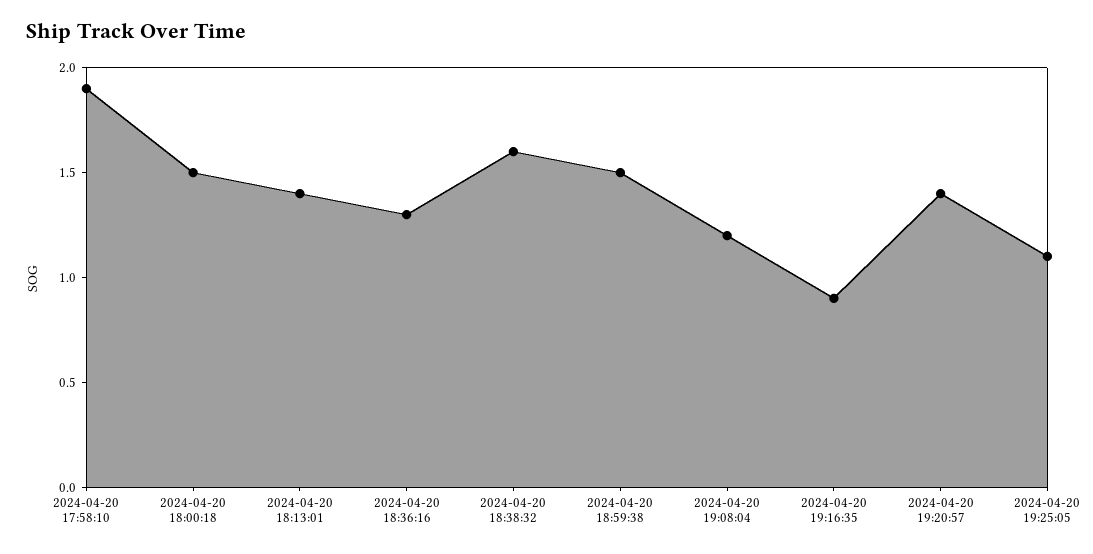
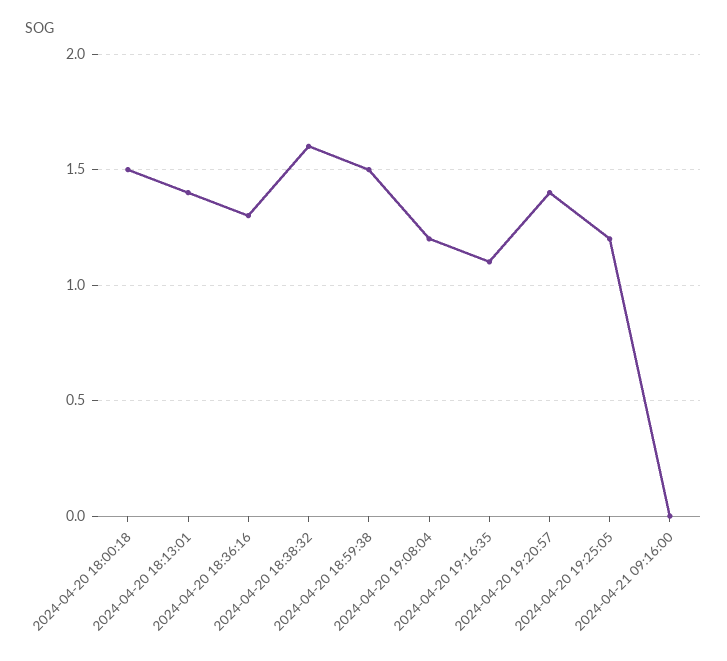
2024-04-20 17:58:10: 1.9 -> none
2024-04-20 19:16:35: 0.9 -> 1.1
2024-04-20 19:25:05: 1.1 -> 1.2
2024-04-21 09:16:00: none -> 0

